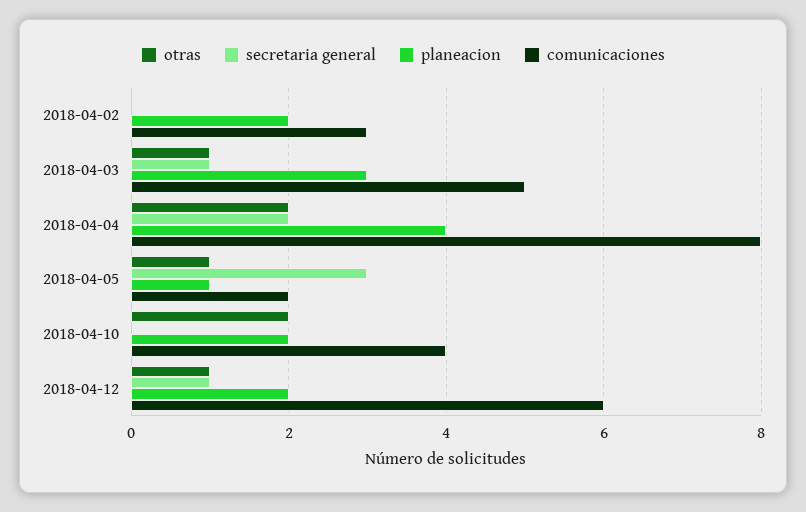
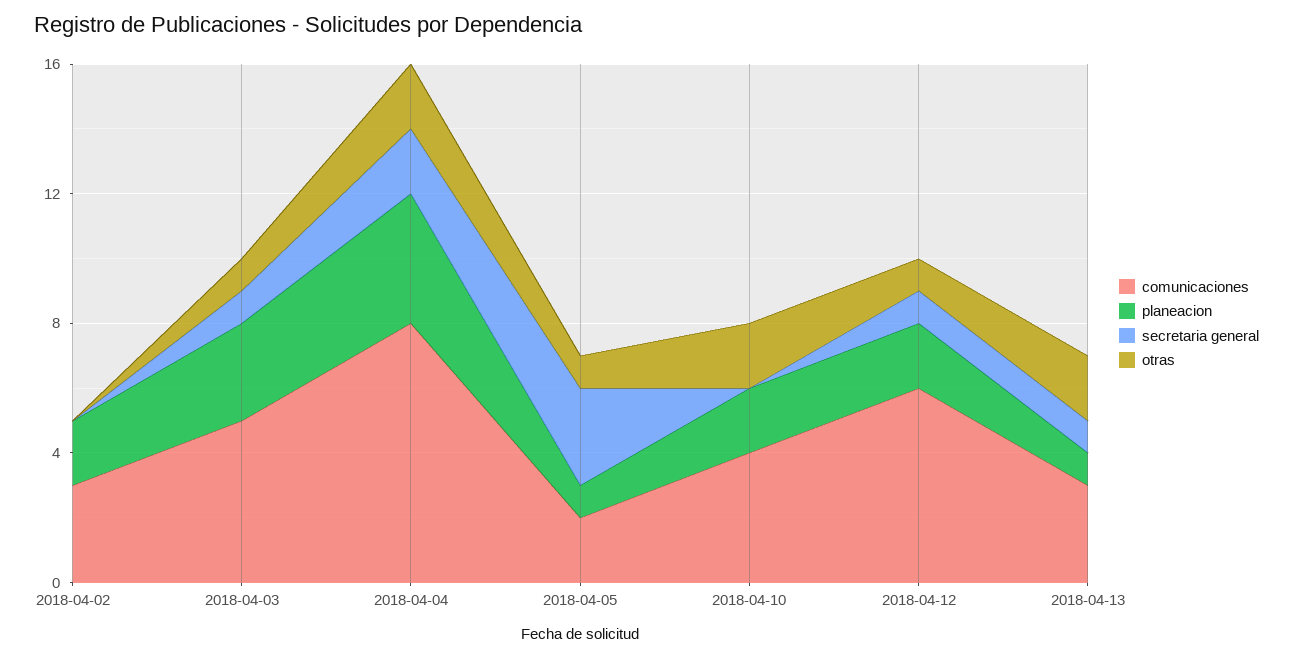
comunicaciones, 2018-04-13: none -> 3
planeacion, 2018-04-13: none -> 1
secretaria general, 2018-04-13: none -> 1
otras, 2018-04-13: none -> 2

